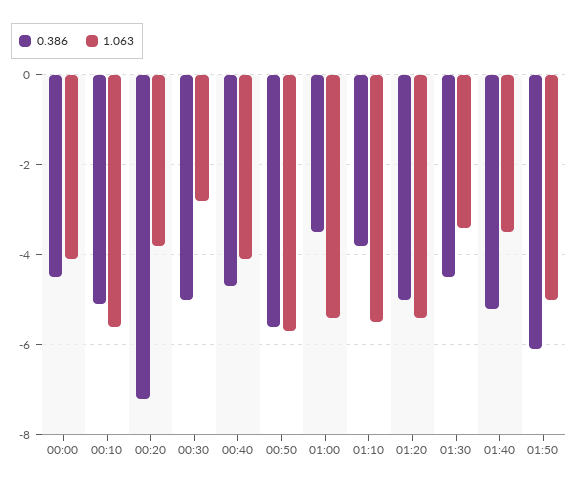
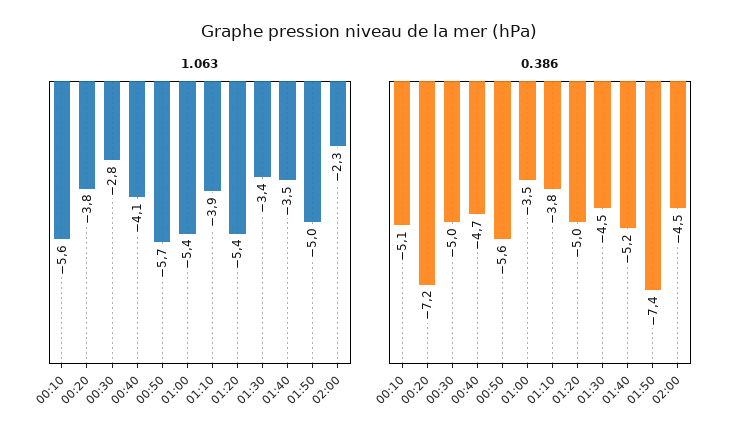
0.386, 00:00: -4.5 -> none
1.063, 00:00: -4 -> none
1.063, 01:10: -5.5 -> -3.9
0.386, 01:50: -6 -> -7.4
1.063, 02:00: none -> -2.3
0.386, 02:00: none -> -4.5

